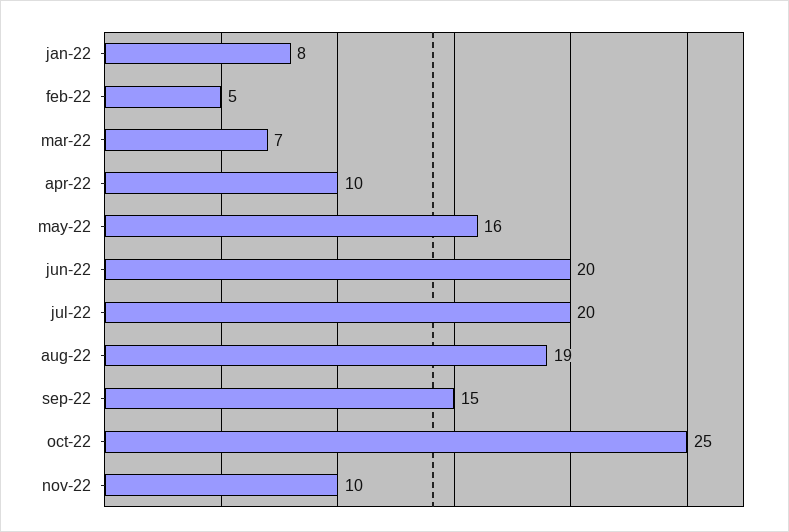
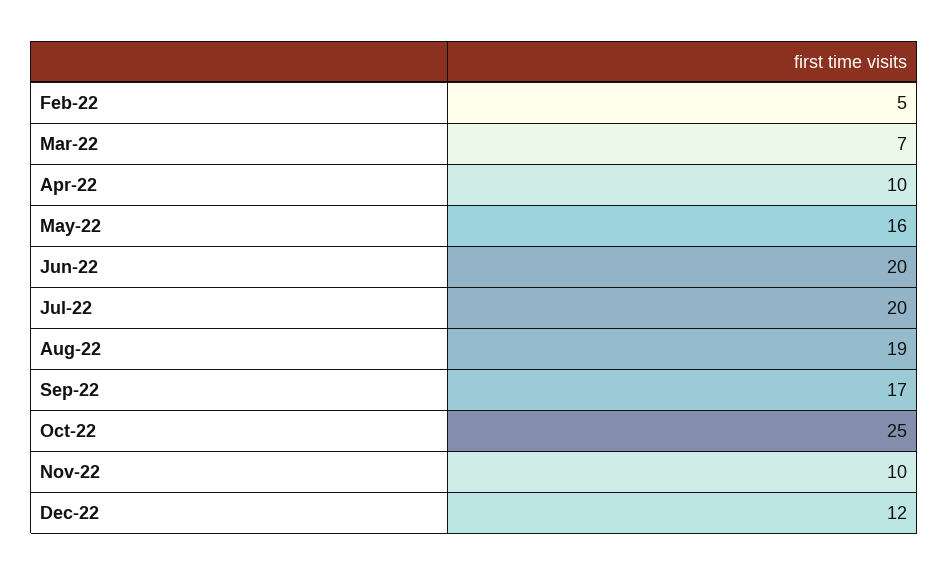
jan-22: 8 -> none
sep-22: 15 -> 17
Dec-22: none -> 12

